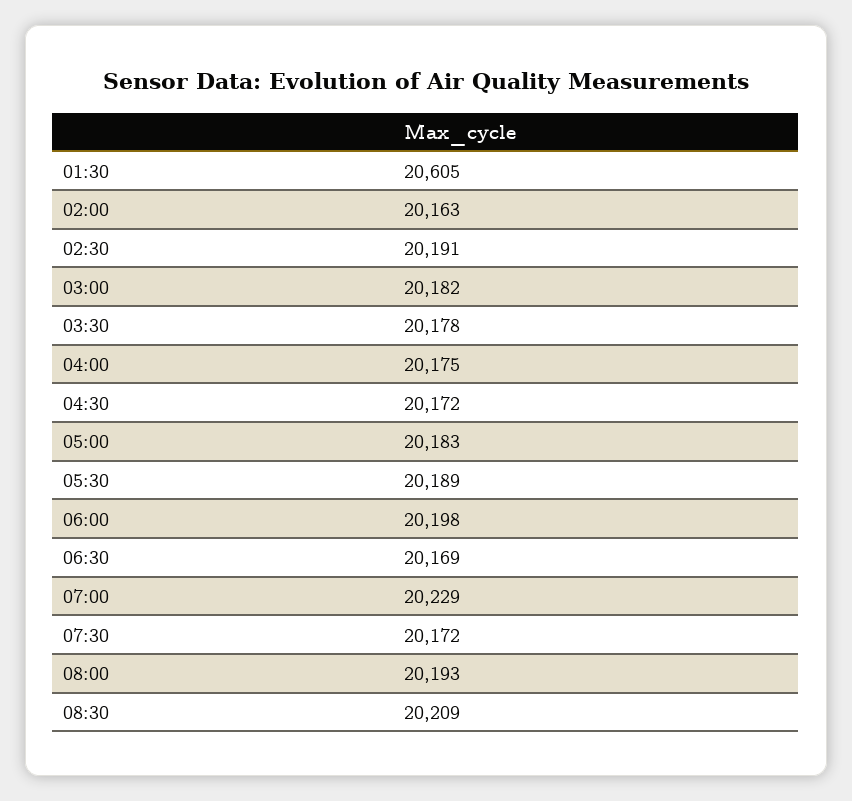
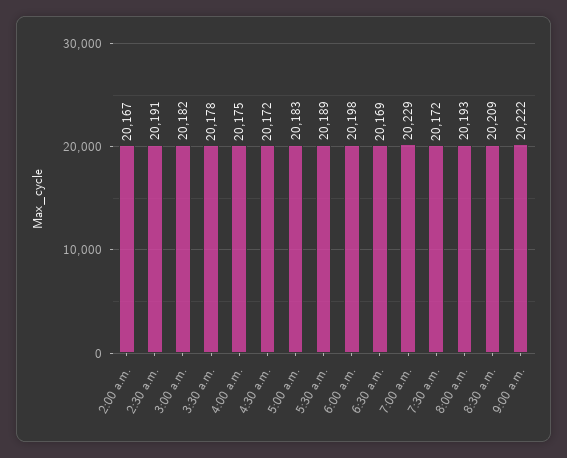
01:30: 20605 -> none
02:00: 20163 -> 20167
9:00 a.m.: none -> 20222

